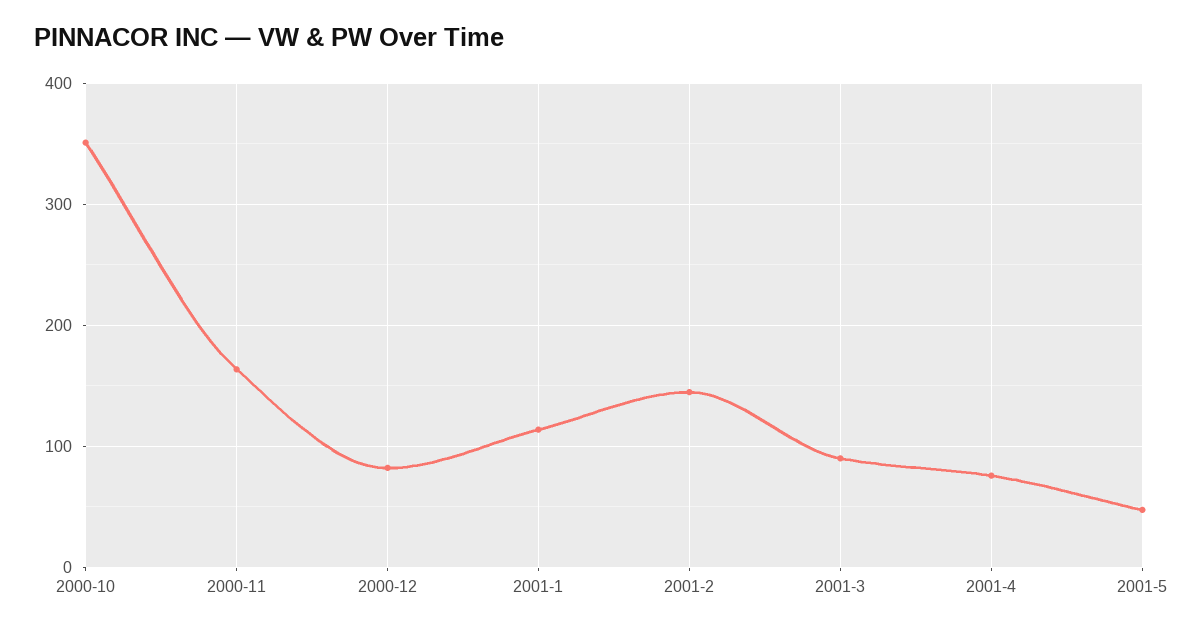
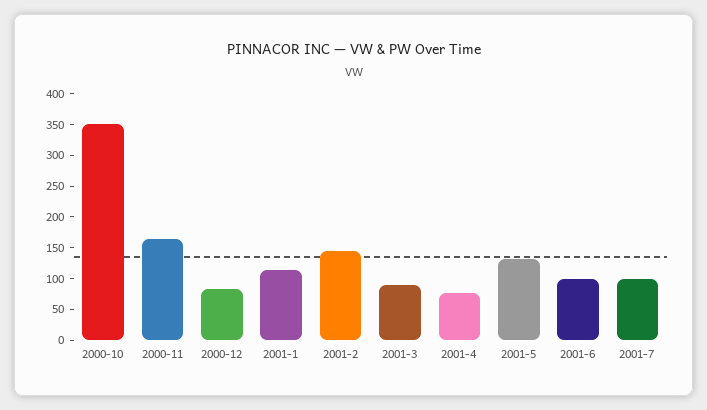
2001-5: 50 -> 125
2001-6: none -> 100
2001-7: none -> 100

